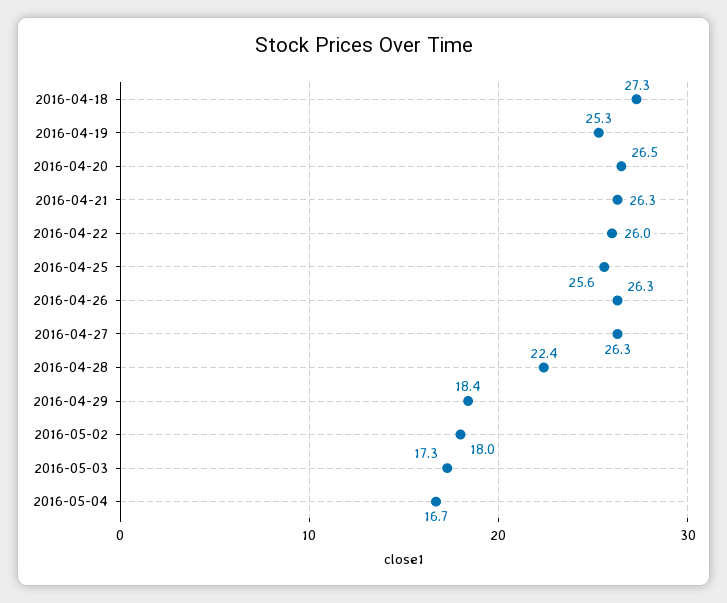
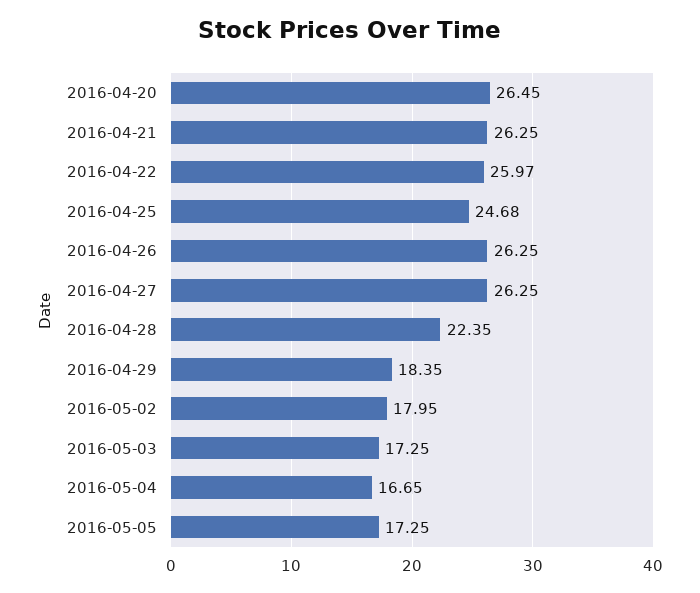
2016-04-18: 27.3 -> none
2016-04-19: 25.3 -> none
2016-04-25: 25.6 -> 24.68
2016-05-05: none -> 17.25

